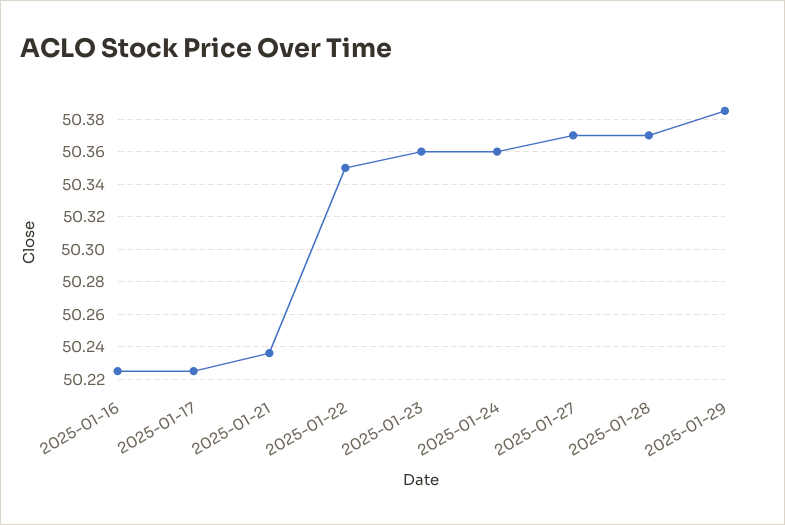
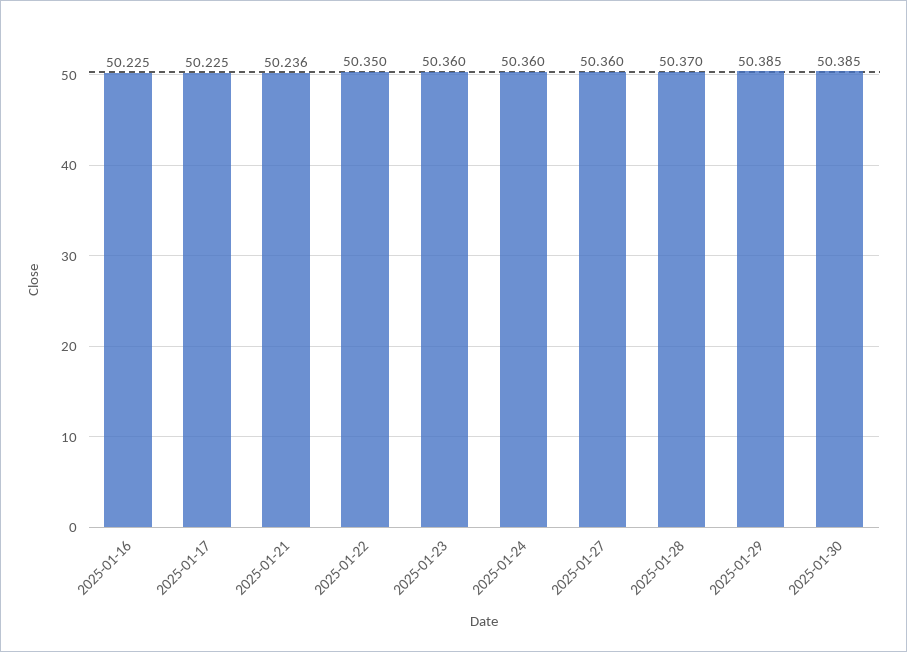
2025-01-27: 50.37 -> 50.36
2025-01-30: none -> 50.385

